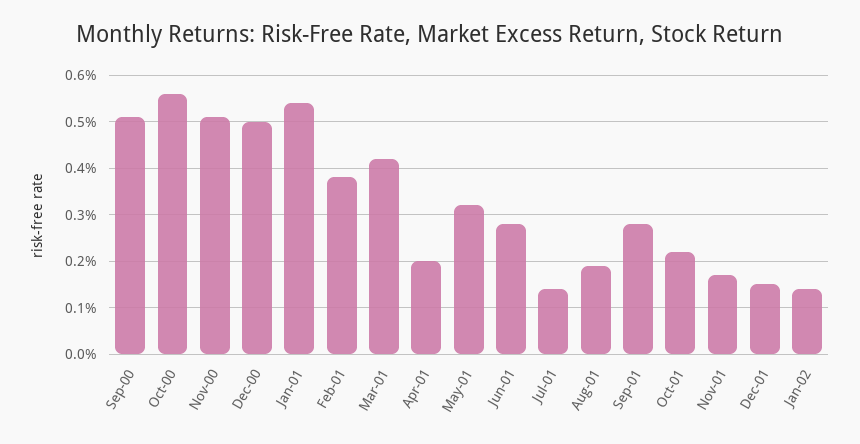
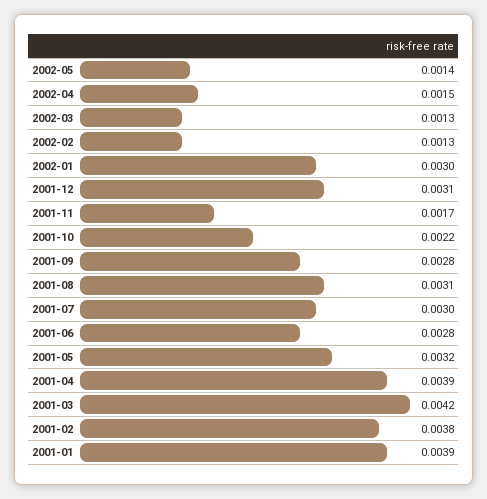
Sep-00: 0.005 -> none
Oct-00: 0.0055 -> none
Nov-00: 0.005 -> none
Dec-00: 0.005 -> none
Jan-01: 0.0055 -> 0.0039
Apr-01: 0.002 -> 0.0039
Jul-01: 0.0015 -> 0.003
Aug-01: 0.002 -> 0.0031
Dec-01: 0.0015 -> 0.0031
Jan-02: 0.0015 -> 0.003
2002-05: none -> 0.0014
2002-04: none -> 0.0015
2002-03: none -> 0.0013
2002-02: none -> 0.0013

